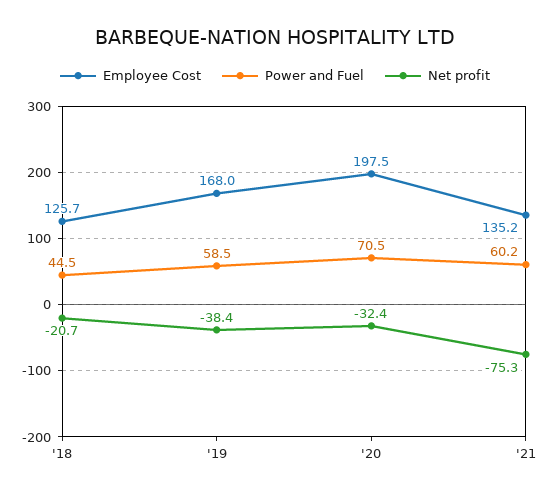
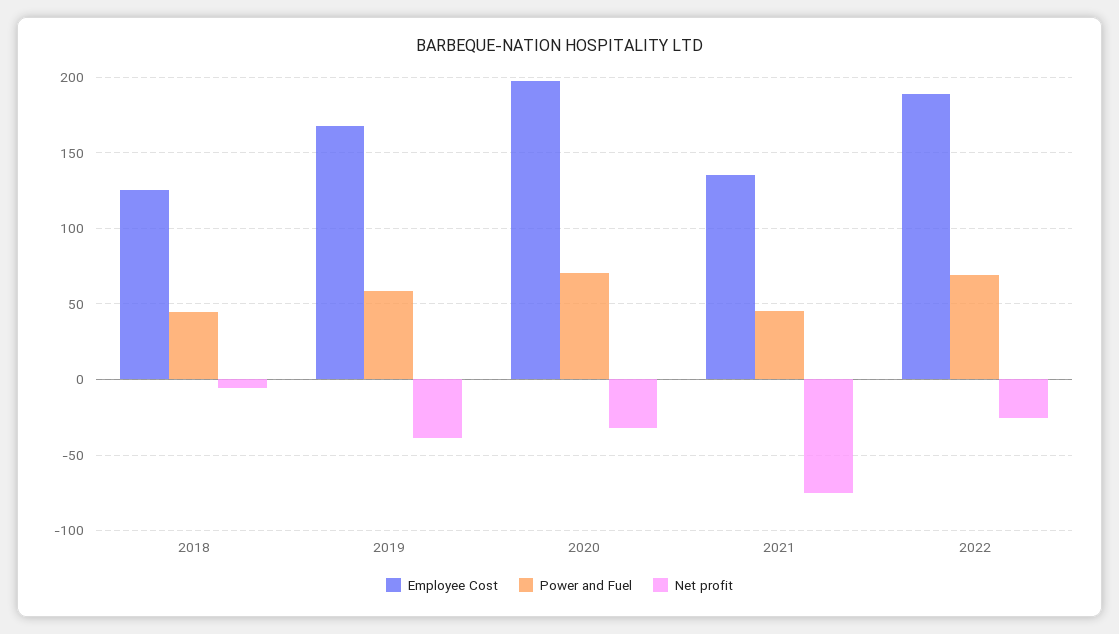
Net profit, '18: -20.7 -> -5
Power and Fuel, '21: 60.2 -> 45
Employee Cost, 2022: none -> 190
Power and Fuel, 2022: none -> 70
Net profit, 2022: none -> -25

